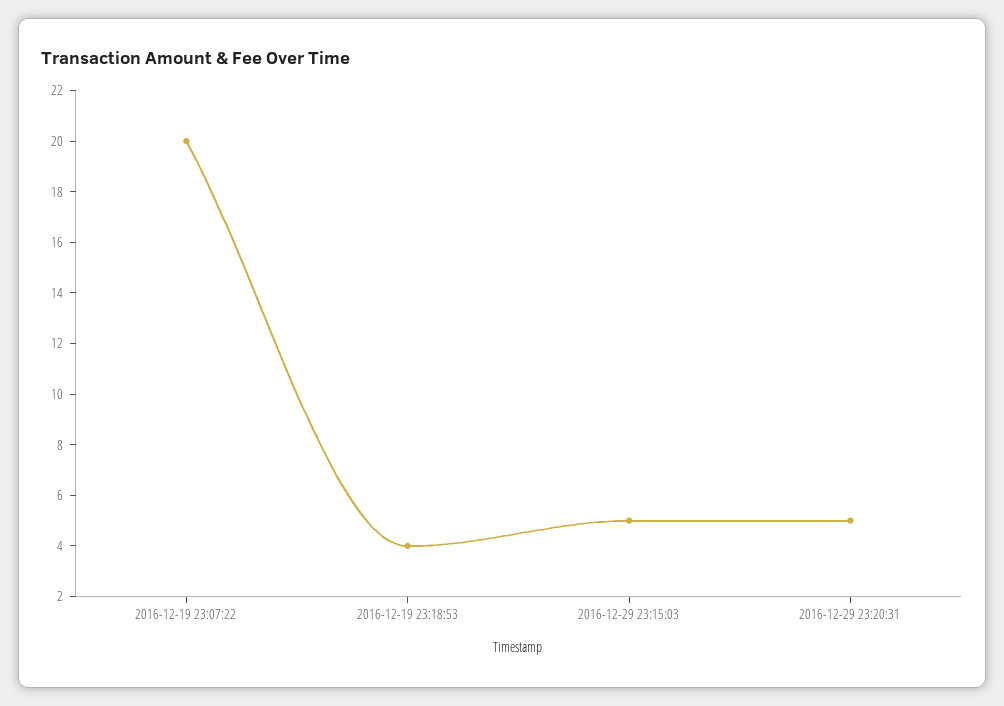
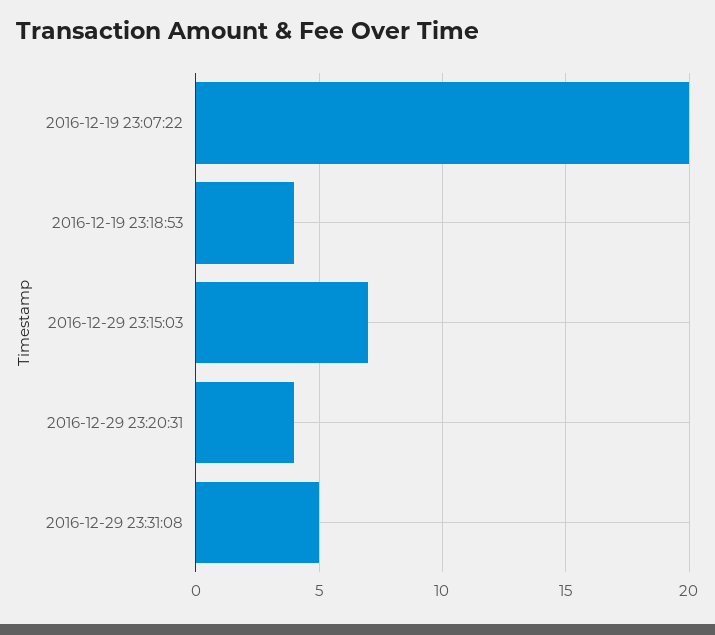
2016-12-29 23:15:03: 5 -> 7
2016-12-29 23:20:31: 5 -> 4
2016-12-29 23:31:08: none -> 5

